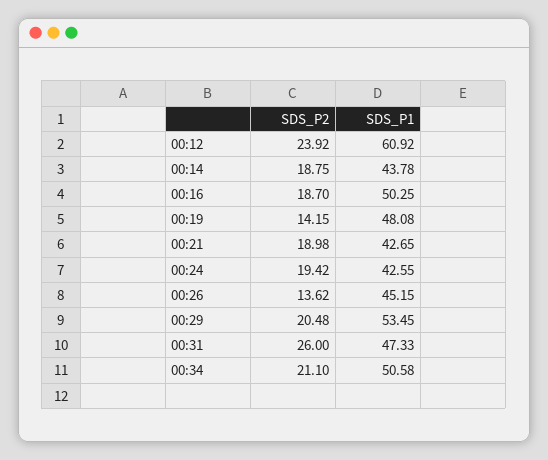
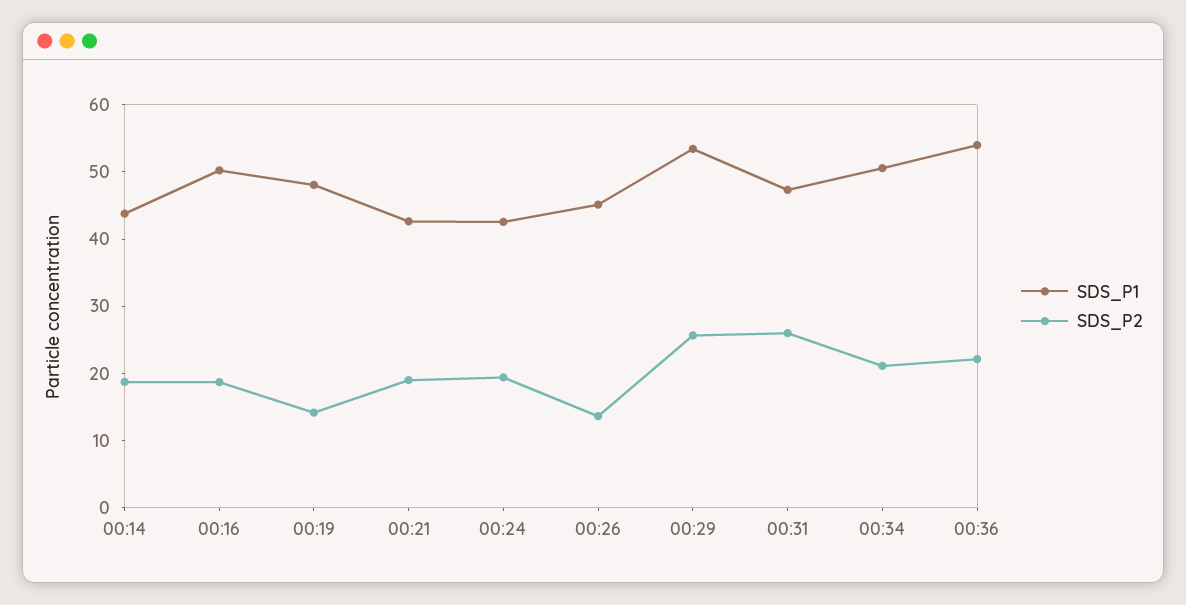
SDS_P2, 00:12: 23.92 -> none
SDS_P1, 00:12: 60.92 -> none
SDS_P2, 00:29: 20.48 -> 26
SDS_P1, 00:36: none -> 54
SDS_P2, 00:36: none -> 22

